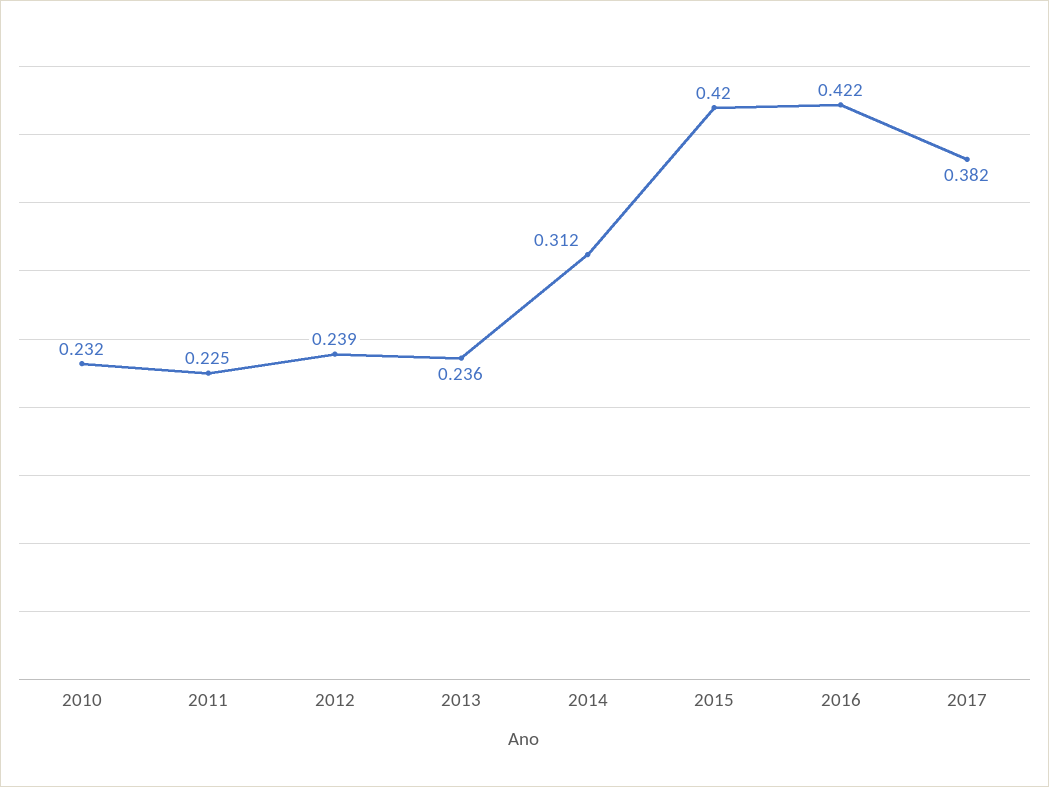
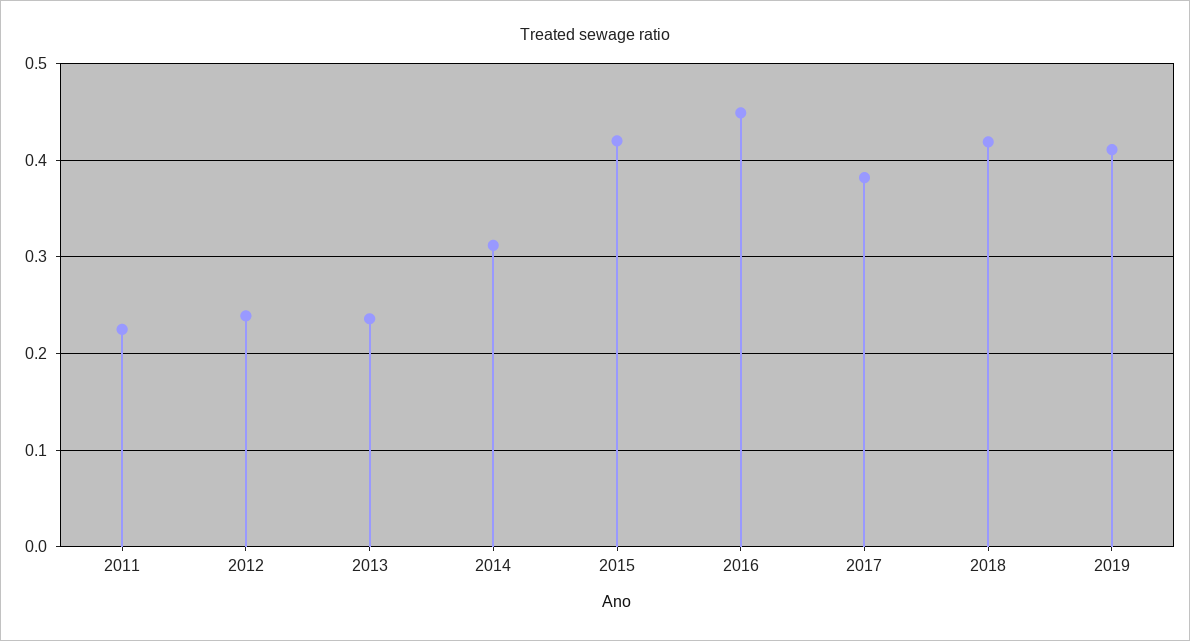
2010: 0.232 -> none
2016: 0.422 -> 0.45
2018: none -> 0.42
2019: none -> 0.41

